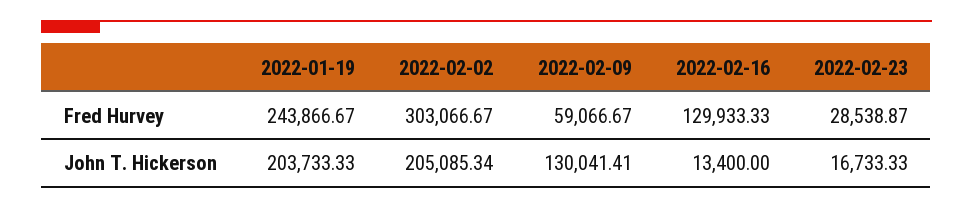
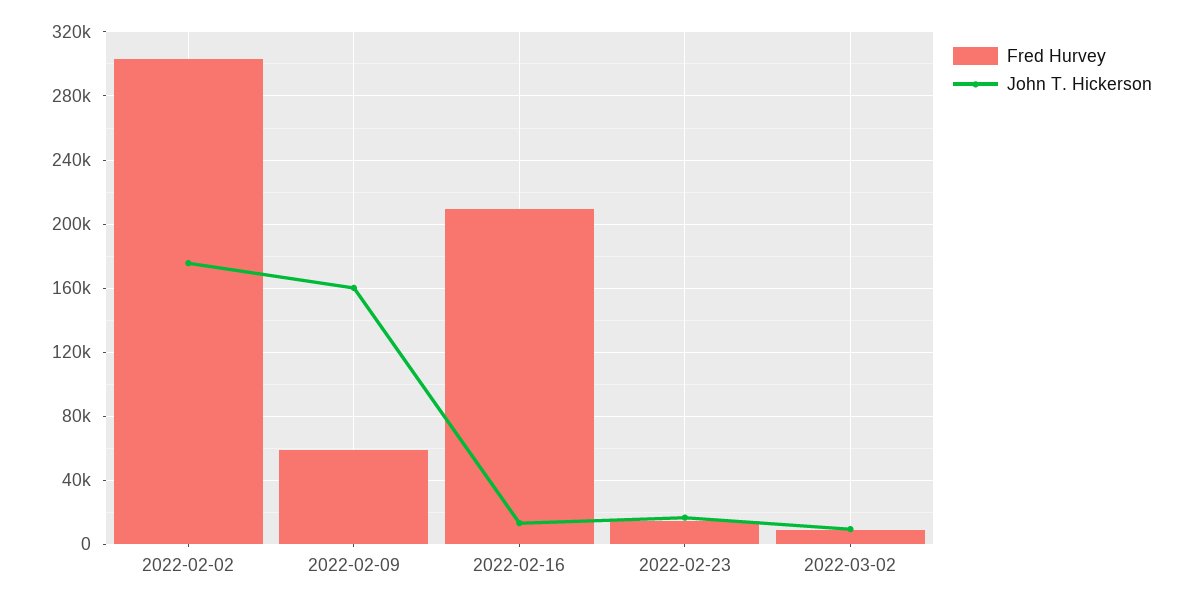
Fred Hurvey, 2022-01-19: 243866.67 -> none
Fred Hurvey, 2022-02-16: 129933.33 -> 210000
Fred Hurvey, 2022-02-23: 28538.87 -> 15000
John T. Hickerson, 2022-01-19: 203733.33 -> none
John T. Hickerson, 2022-02-02: 205085.34 -> 175000
John T. Hickerson, 2022-02-09: 130041.41 -> 160000
Fred Hurvey, 2022-03-02: none -> 10000
John T. Hickerson, 2022-03-02: none -> 10000

